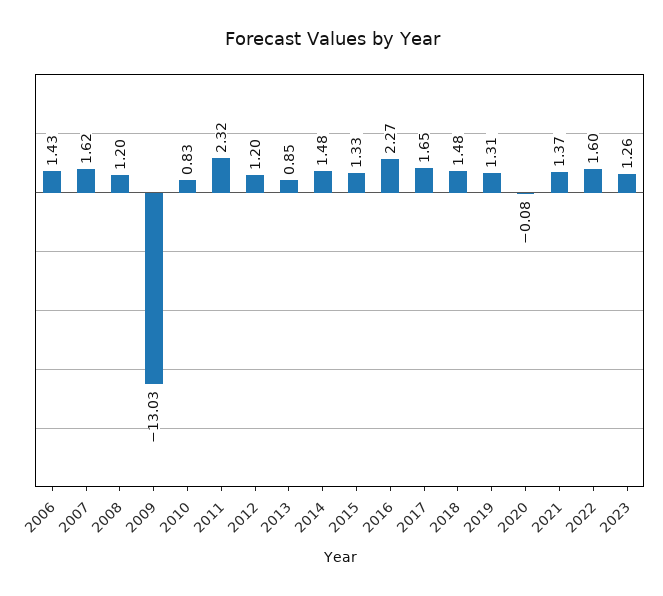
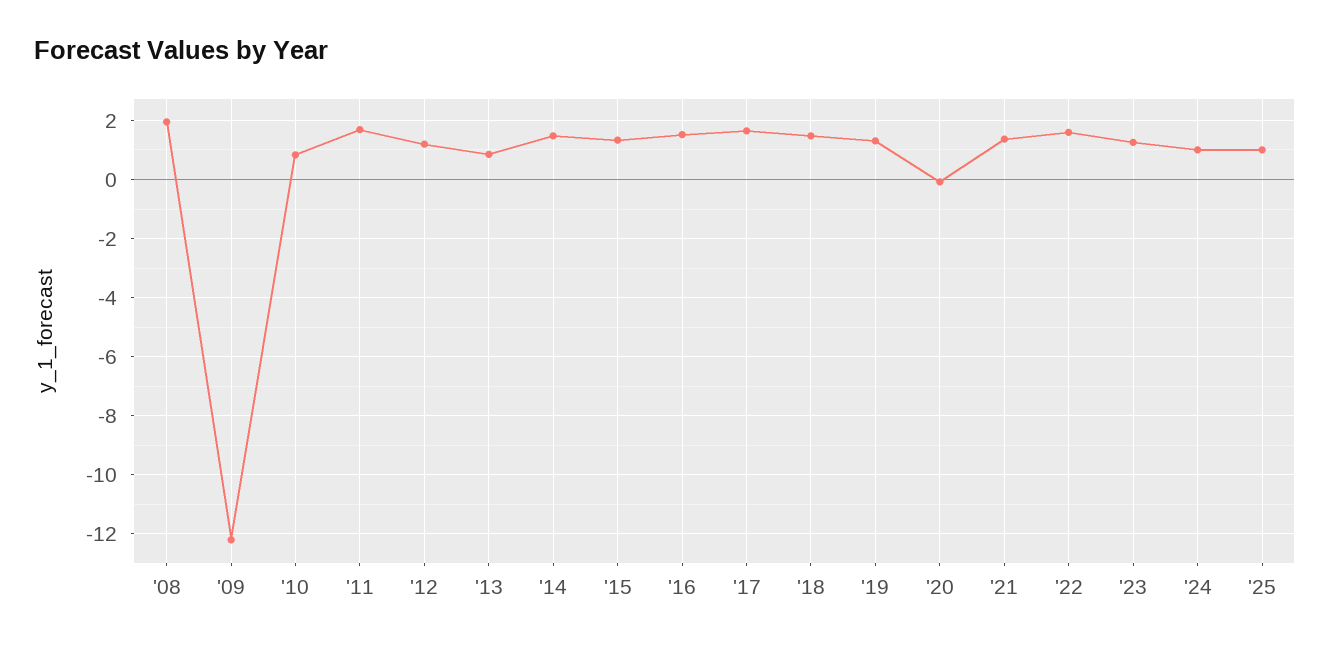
2006: 1.43 -> none
2007: 1.62 -> none
2008: 1.2 -> 2
2009: -13.03 -> -12.25
2011: 2.32 -> 1.75
2016: 2.27 -> 1.5
'24: none -> 1
'25: none -> 1

